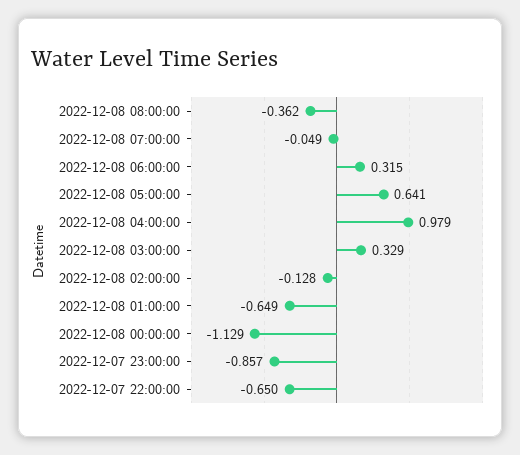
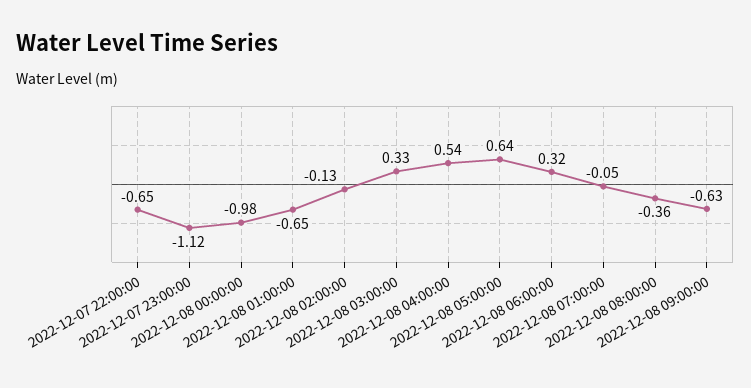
2022-12-08 04:00:00: 0.979 -> 0.54
2022-12-08 00:00:00: -1.129 -> -0.98
2022-12-07 23:00:00: -0.857 -> -1.12
2022-12-08 09:00:00: none -> -0.63

